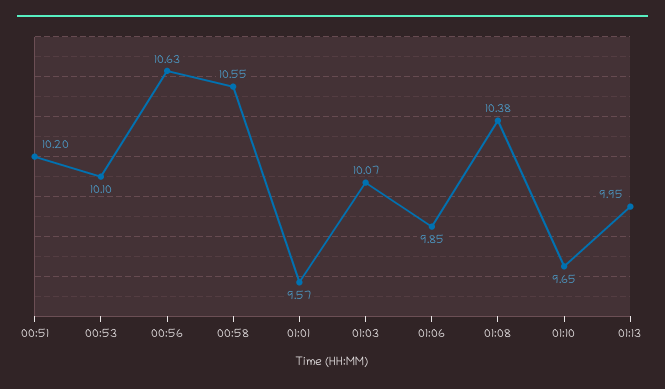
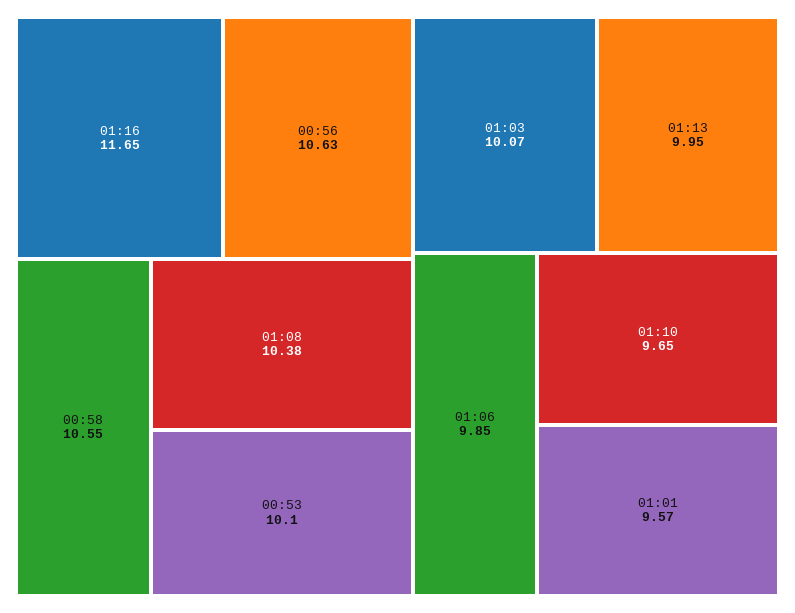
00:51: 10.2 -> none
01:16: none -> 11.65

